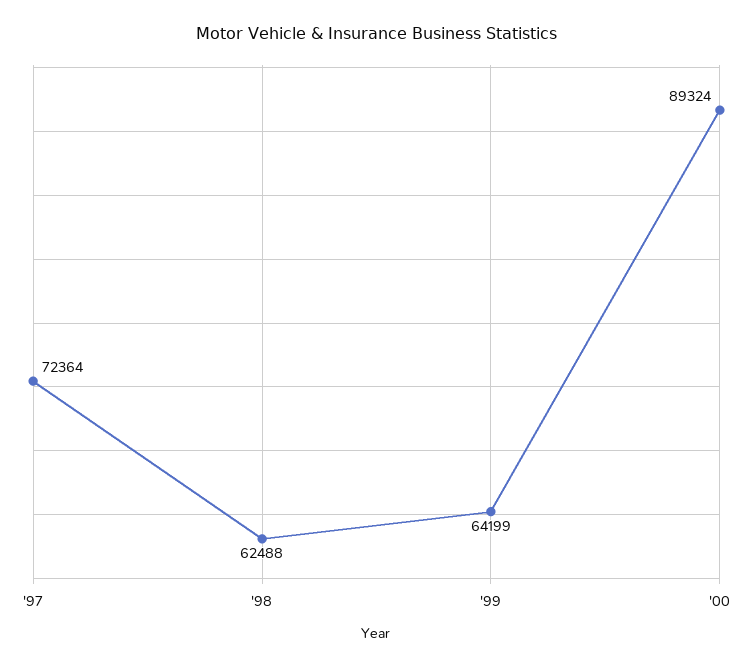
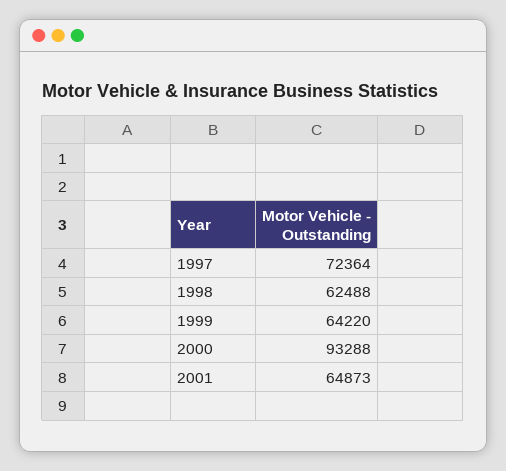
'99: 64199 -> 64220
'00: 89324 -> 93288
2001: none -> 64873

